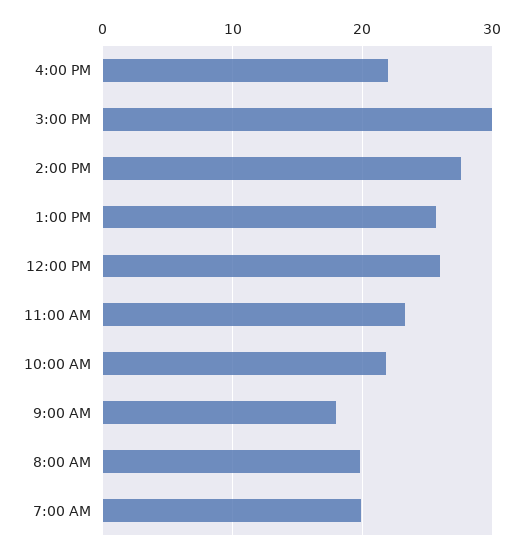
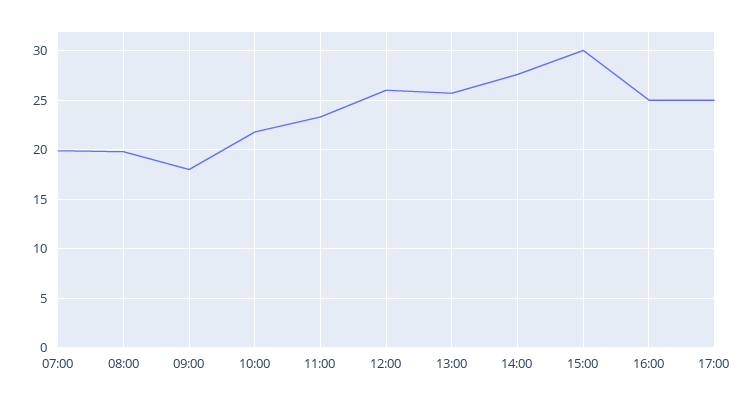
4:00 PM: 22 -> 25
17:00: none -> 25

